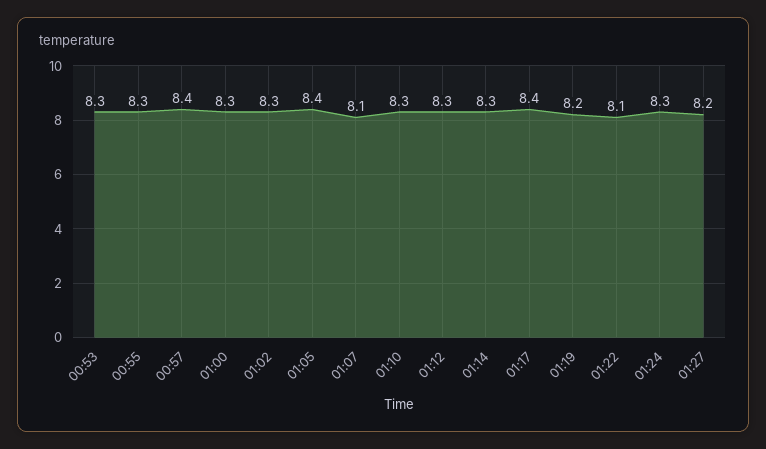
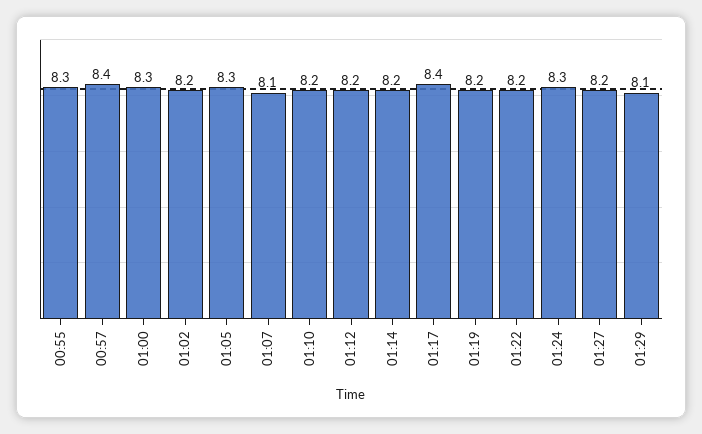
00:53: 8.3 -> none
01:02: 8.3 -> 8.2
01:05: 8.4 -> 8.3
01:10: 8.3 -> 8.2
01:12: 8.3 -> 8.2
01:14: 8.3 -> 8.2
01:22: 8.1 -> 8.2
01:29: none -> 8.1

